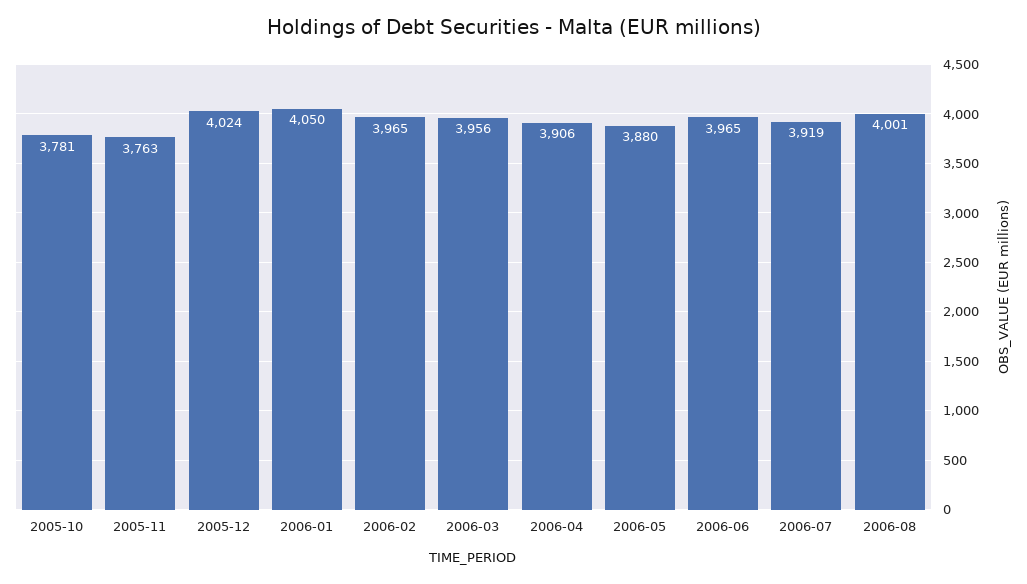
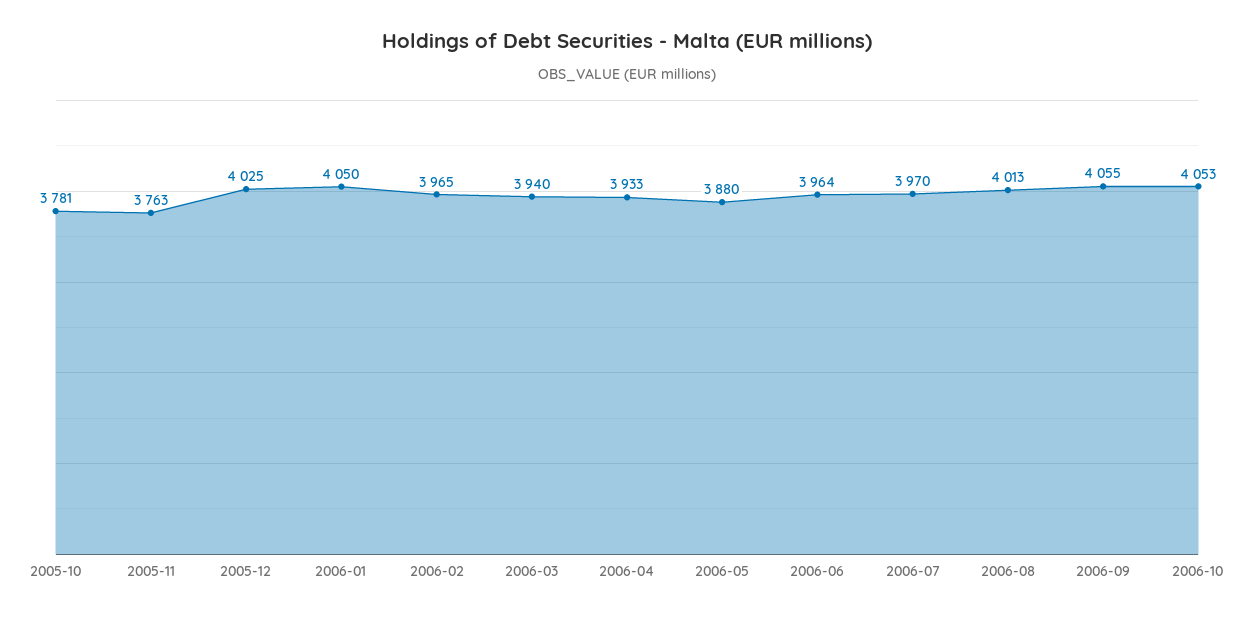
2005-12: 4024 -> 4025
2006-03: 3956 -> 3940
2006-04: 3906 -> 3933
2006-06: 3965 -> 3964
2006-07: 3919 -> 3970
2006-08: 4001 -> 4013
2006-09: none -> 4055
2006-10: none -> 4053

